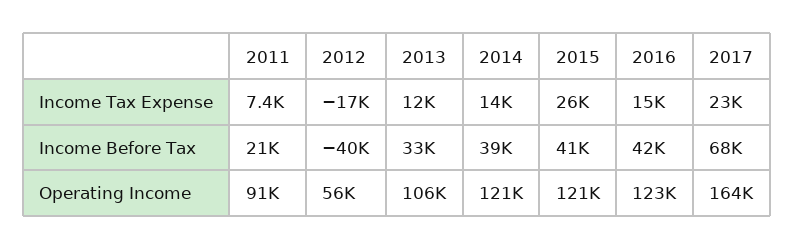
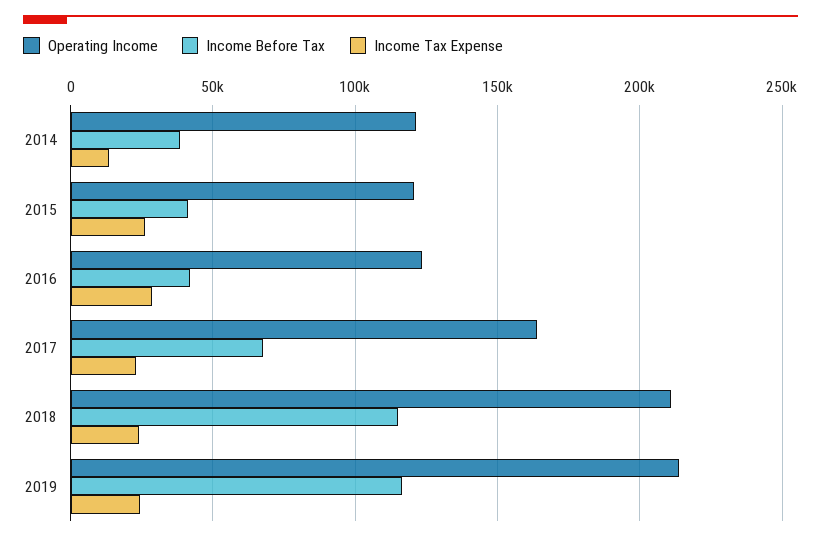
Income Tax Expense, 2011: 7400 -> none
Income Tax Expense, 2012: -17000 -> none
Income Tax Expense, 2013: 12000 -> none
Income Tax Expense, 2016: 15000 -> 30000
Income Before Tax, 2011: 21000 -> none
Income Before Tax, 2012: -40000 -> none
Income Before Tax, 2013: 33000 -> none
Operating Income, 2011: 91000 -> none
Operating Income, 2012: 56000 -> none
Operating Income, 2013: 106000 -> none
Operating Income, 2018: none -> 210000
Income Before Tax, 2018: none -> 115000
Income Tax Expense, 2018: none -> 25000
Operating Income, 2019: none -> 215000
Income Before Tax, 2019: none -> 115000
Income Tax Expense, 2019: none -> 25000

